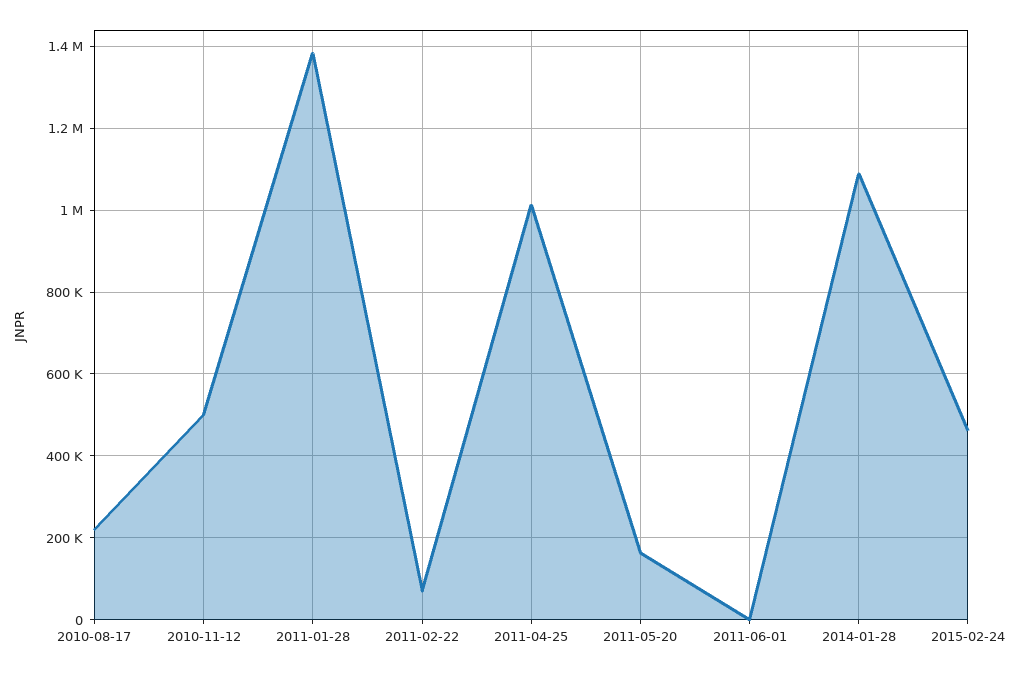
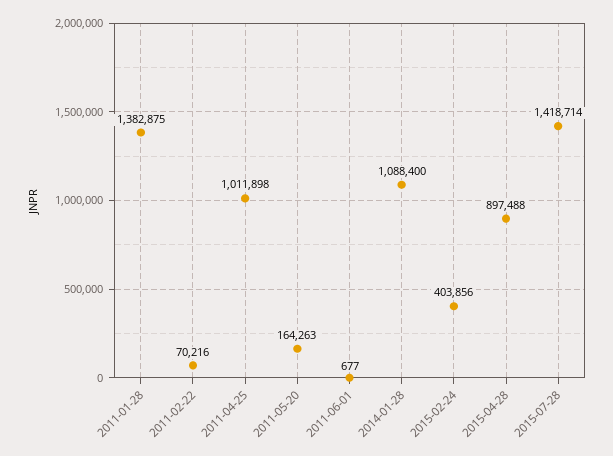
2010-08-17: 220000 -> none
2010-11-12: 500000 -> none
2015-02-24: 460000 -> 403856
2015-04-28: none -> 897488
2015-07-28: none -> 1418714

